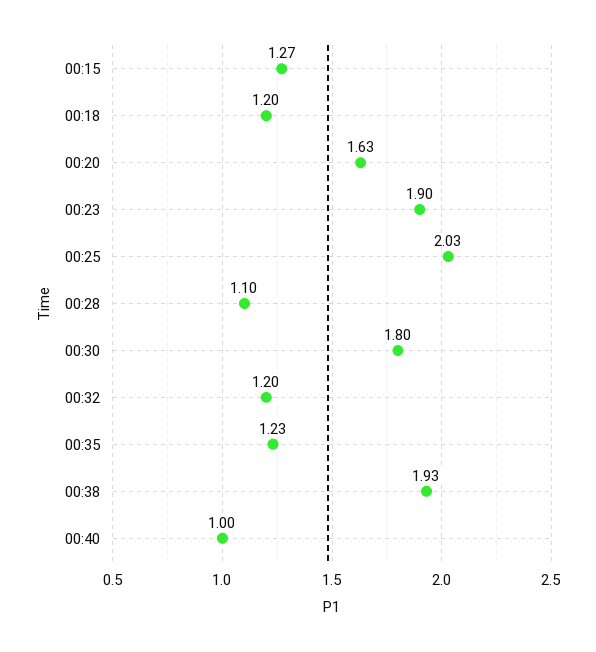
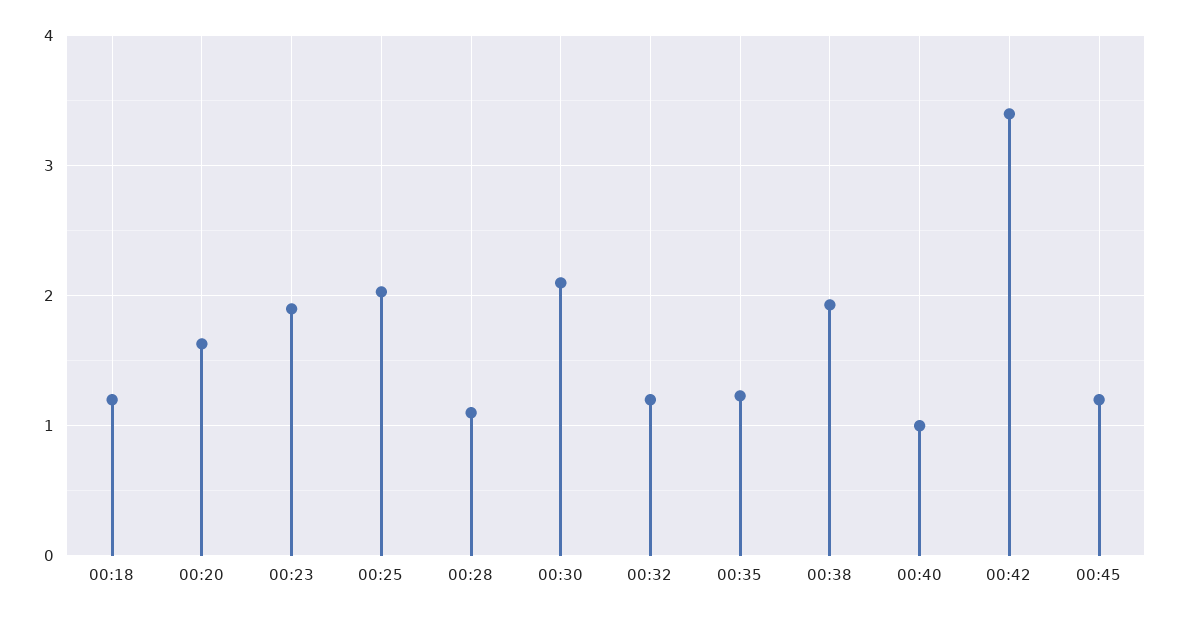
00:15: 1.27 -> none
00:30: 1.8 -> 2.1
00:42: none -> 3.4
00:45: none -> 1.2

